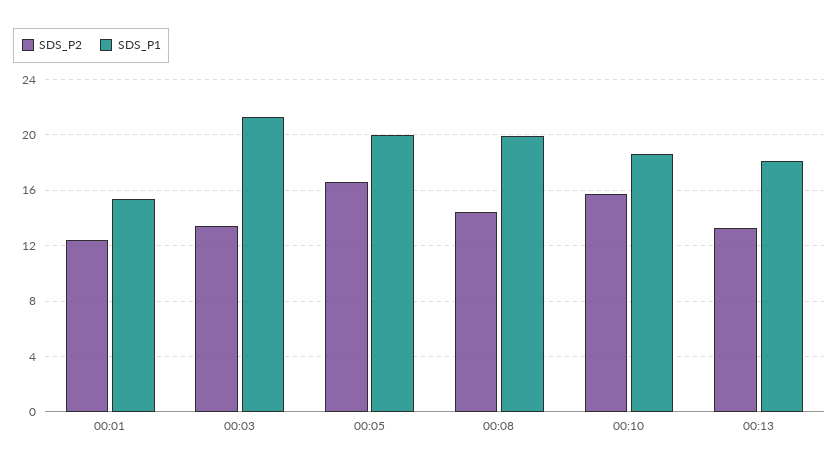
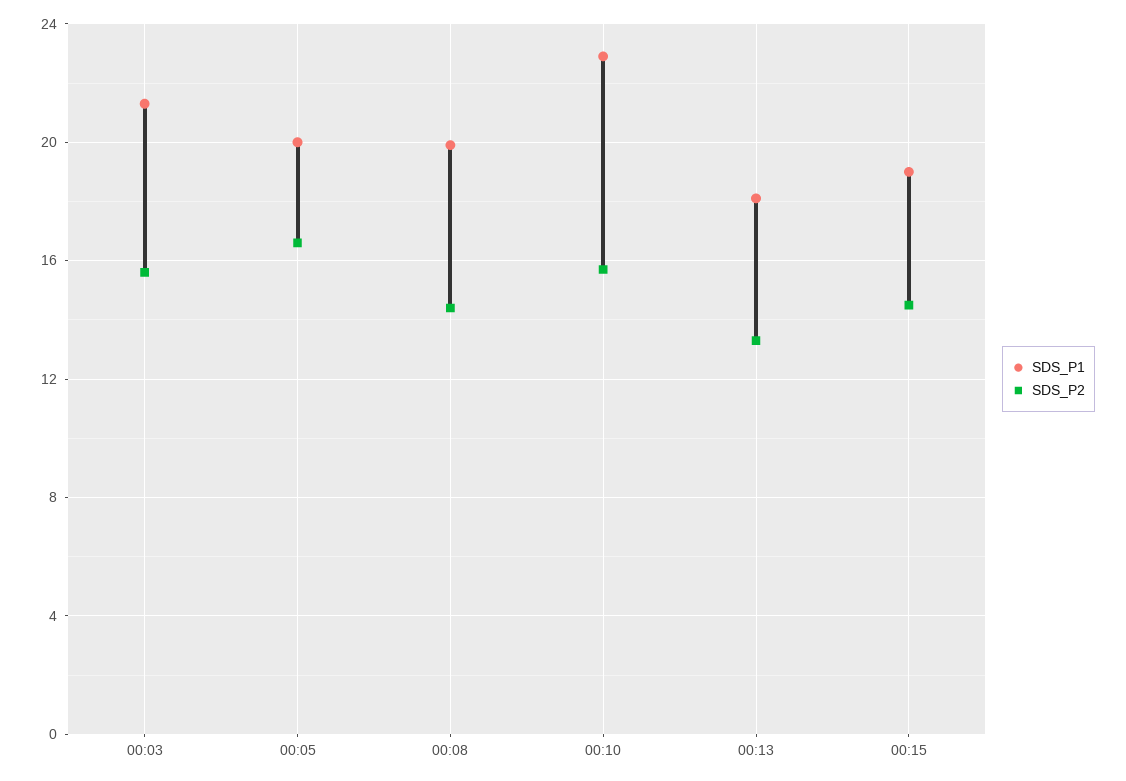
SDS_P2, 00:01: 12.5 -> none
SDS_P1, 00:01: 15.5 -> none
SDS_P2, 00:03: 13.5 -> 15.5
SDS_P1, 00:10: 18.5 -> 23
SDS_P1, 00:15: none -> 19
SDS_P2, 00:15: none -> 14.5

